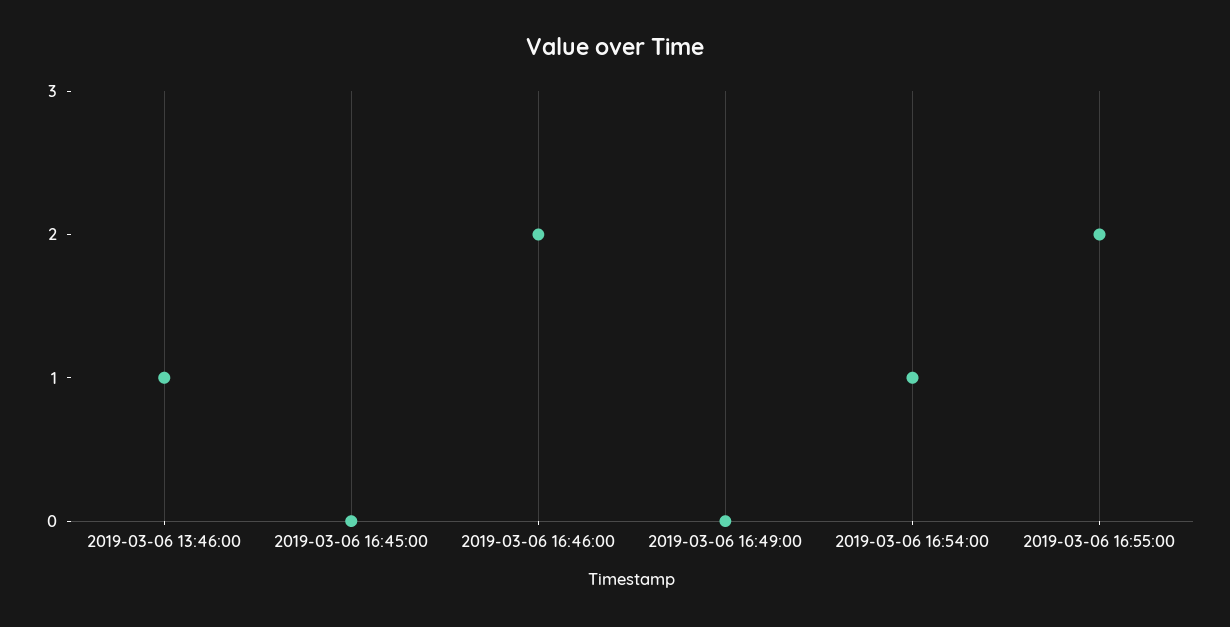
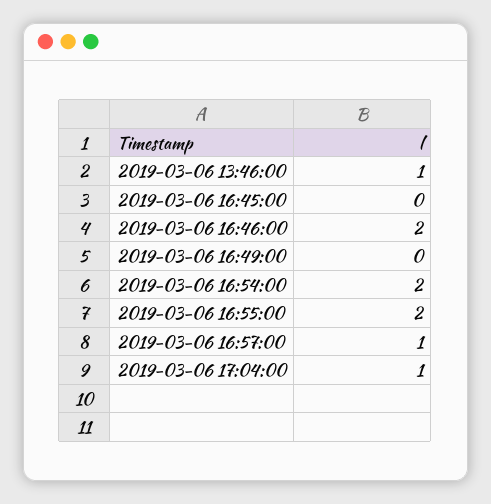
2019-03-06 16:54:00: 1 -> 2
2019-03-06 16:57:00: none -> 1
2019-03-06 17:04:00: none -> 1

